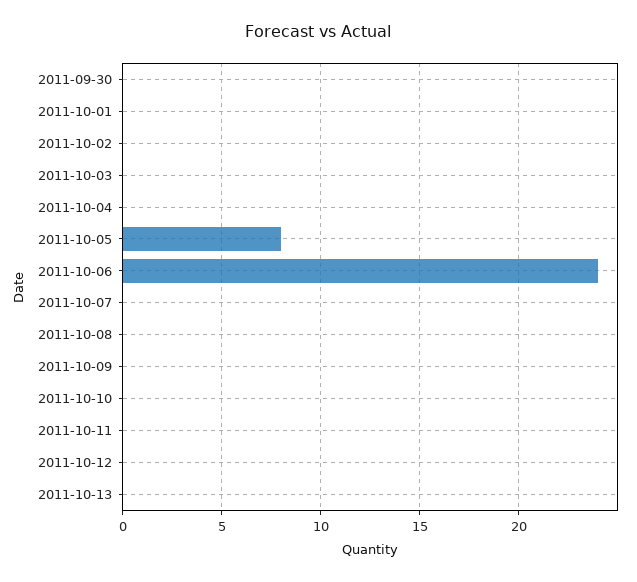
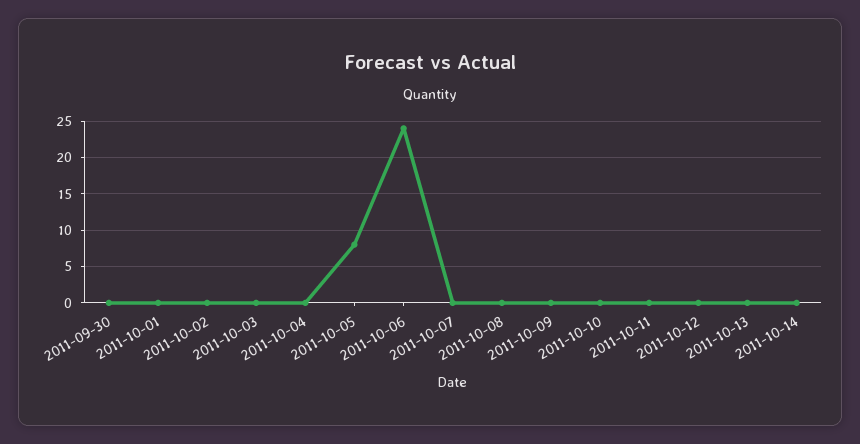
2011-10-14: none -> 0

